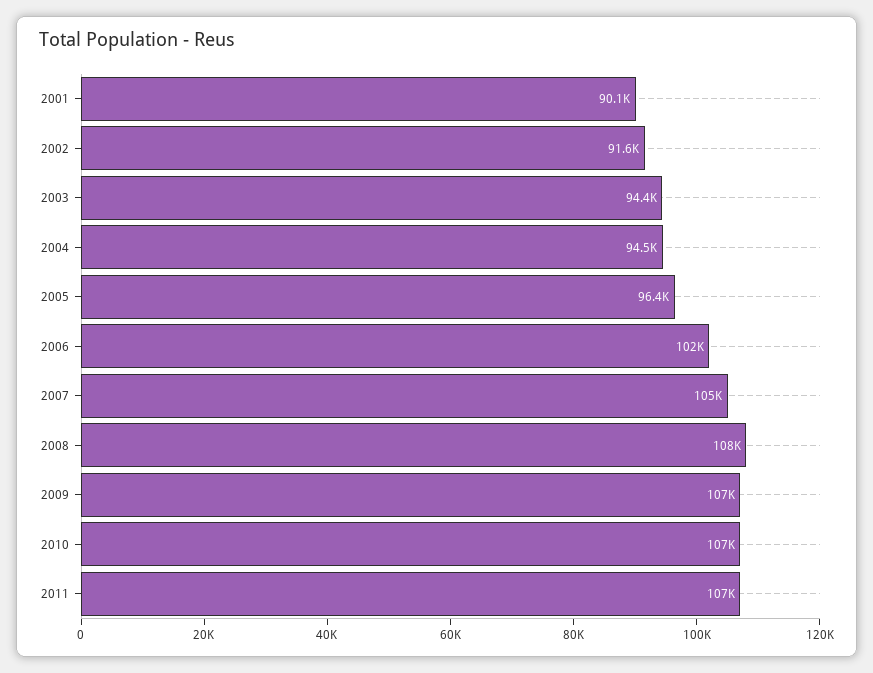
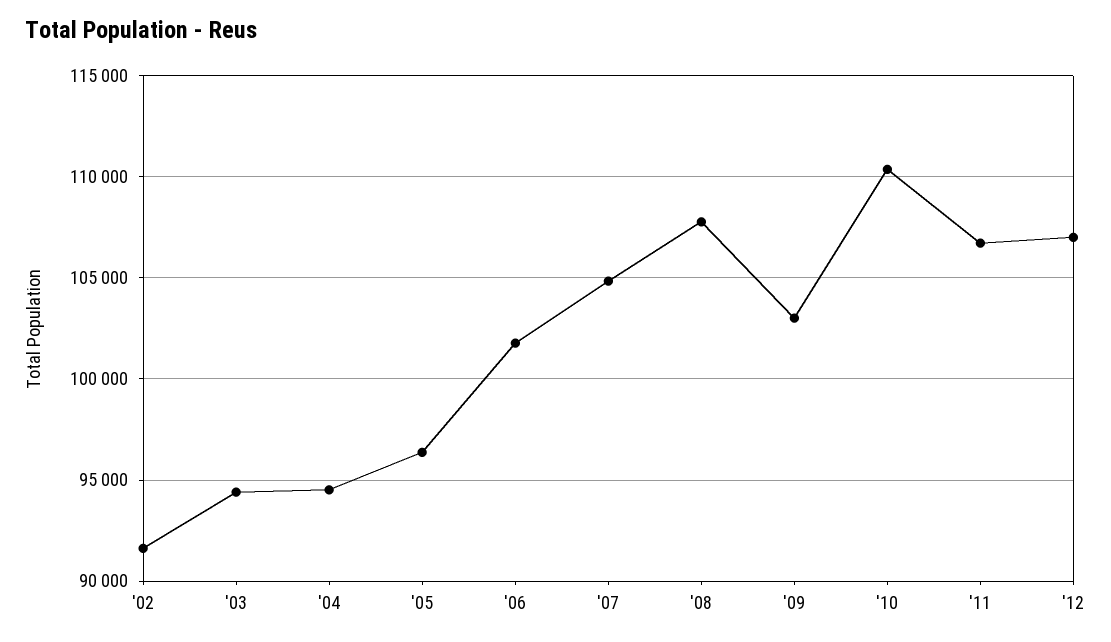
2001: 90100 -> none
2009: 107000 -> 103000
2010: 107000 -> 110500
'12: none -> 107000

